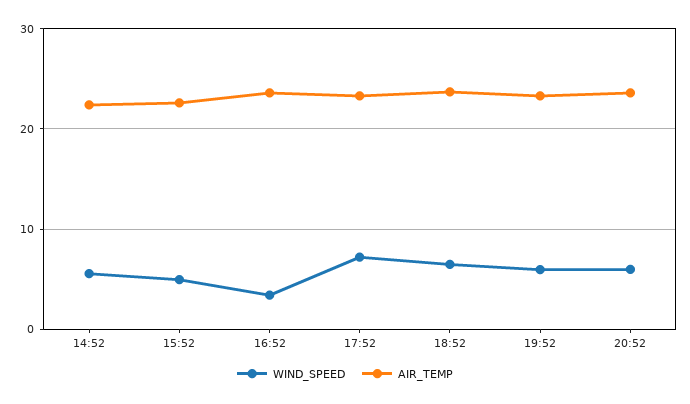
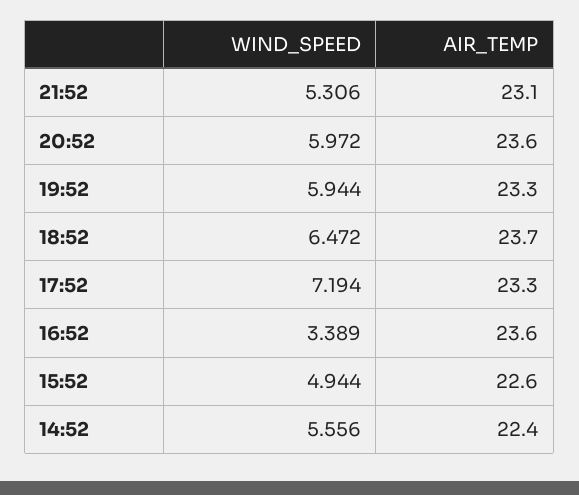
WIND_SPEED, 21:52: none -> 5.306
AIR_TEMP, 21:52: none -> 23.1

